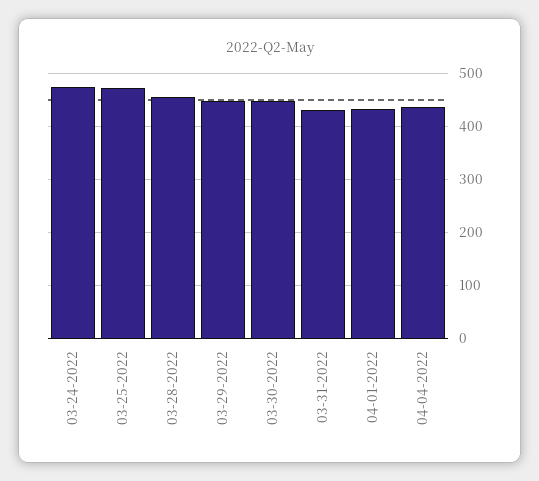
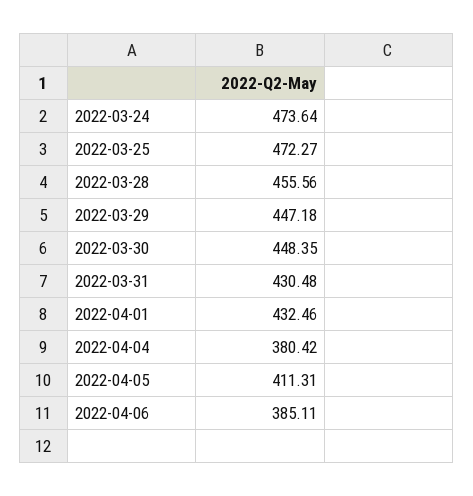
04-04-2022: 440 -> 380.42
2022-04-05: none -> 411.31
2022-04-06: none -> 385.11

